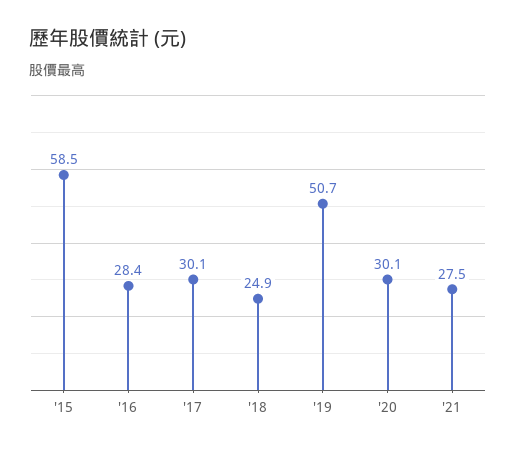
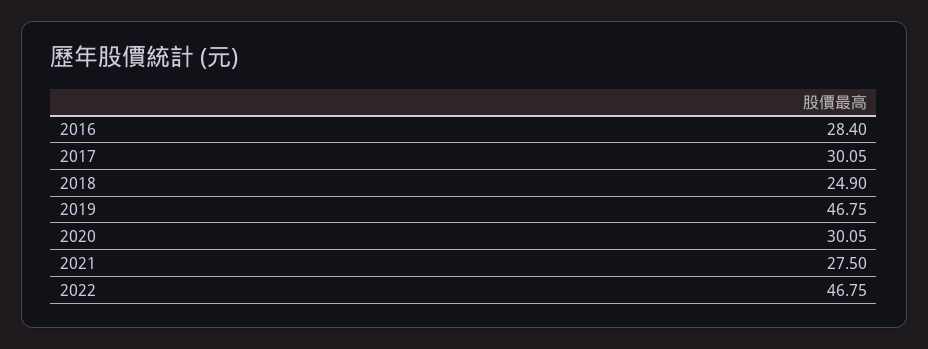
'15: 58.5 -> none
'19: 50.7 -> 46.75
2022: none -> 46.75

